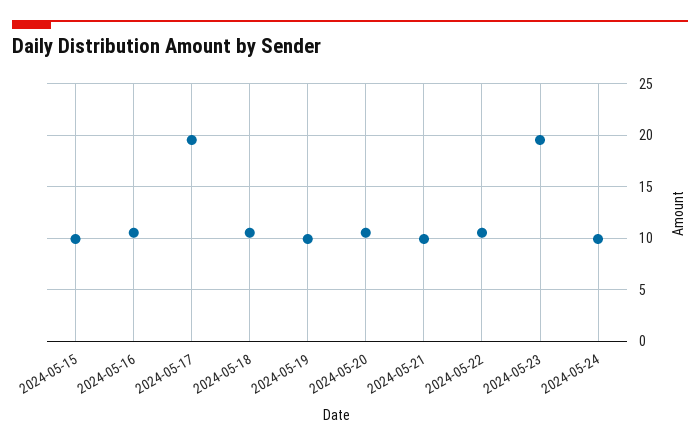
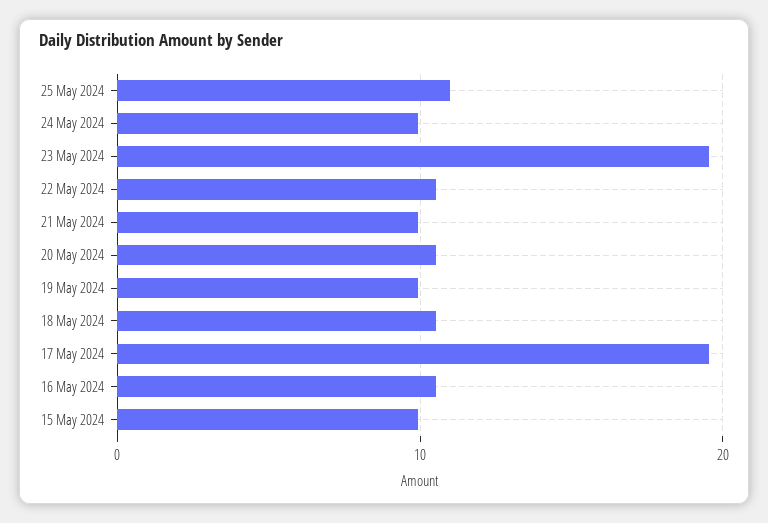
25 May 2024: none -> 11

